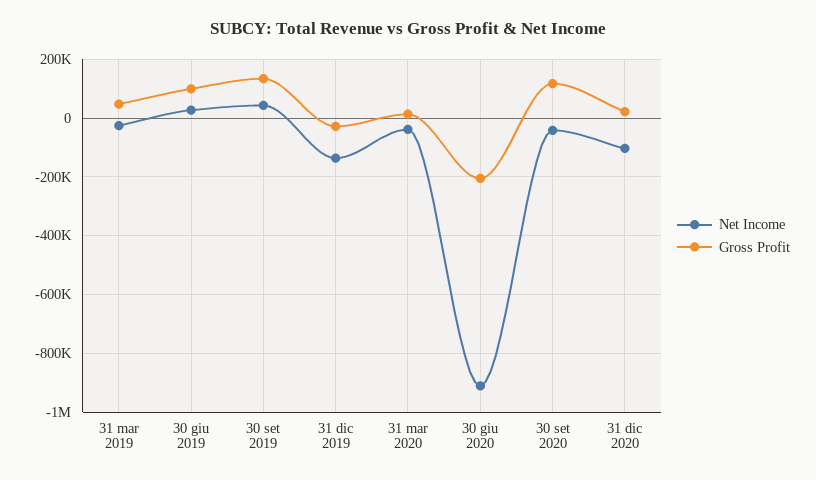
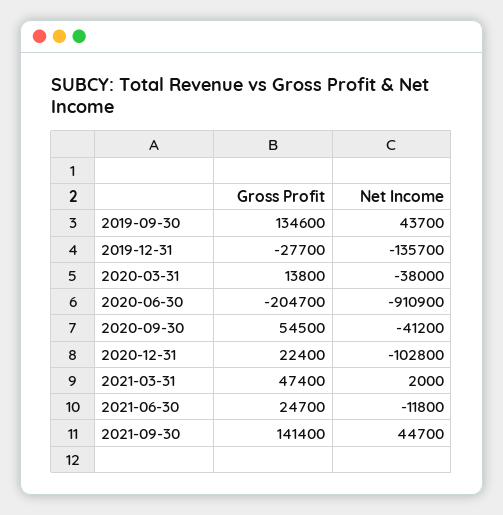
Net Income, 31 mar 2019: -25000 -> none
Gross Profit, 31 mar 2019: 50000 -> none
Net Income, 30 giu 2019: 25000 -> none
Gross Profit, 30 giu 2019: 100000 -> none
Gross Profit, 30 set 2020: 125000 -> 54500
Gross Profit, 2021-03-31: none -> 47400
Net Income, 2021-03-31: none -> 2000
Gross Profit, 2021-06-30: none -> 24700
Net Income, 2021-06-30: none -> -11800
Gross Profit, 2021-09-30: none -> 141400
Net Income, 2021-09-30: none -> 44700

